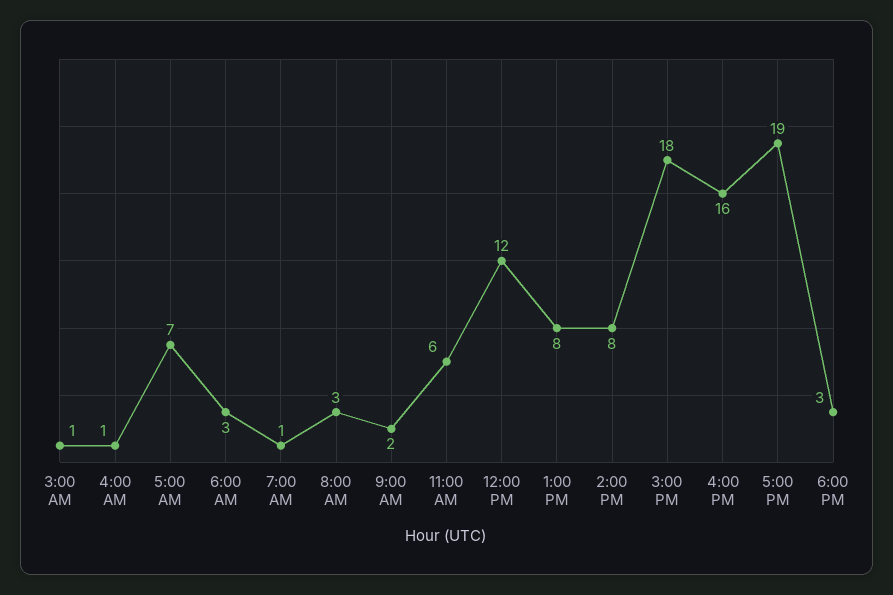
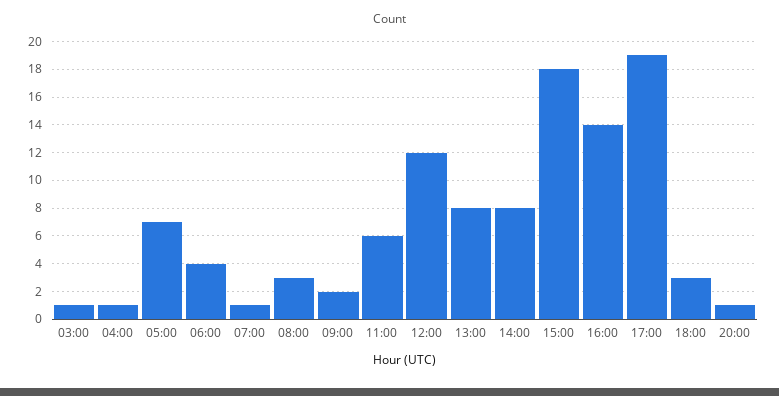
6:00 AM: 3 -> 4
4:00 PM: 16 -> 14
20:00: none -> 1

